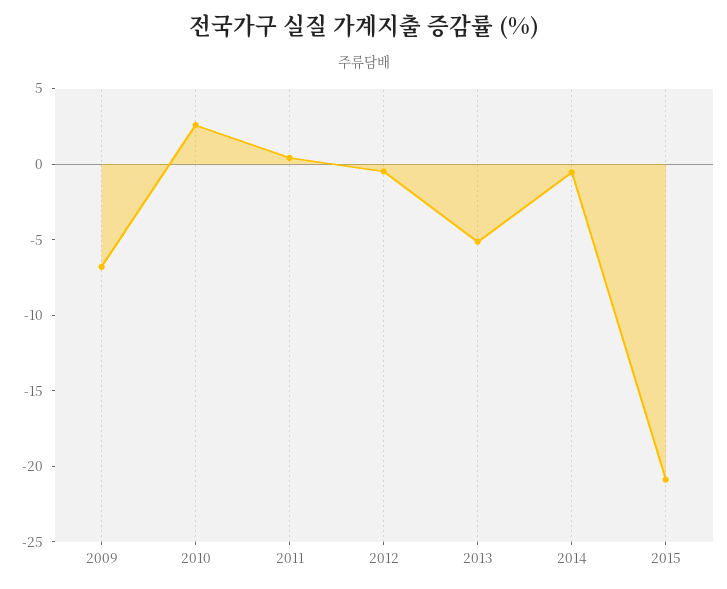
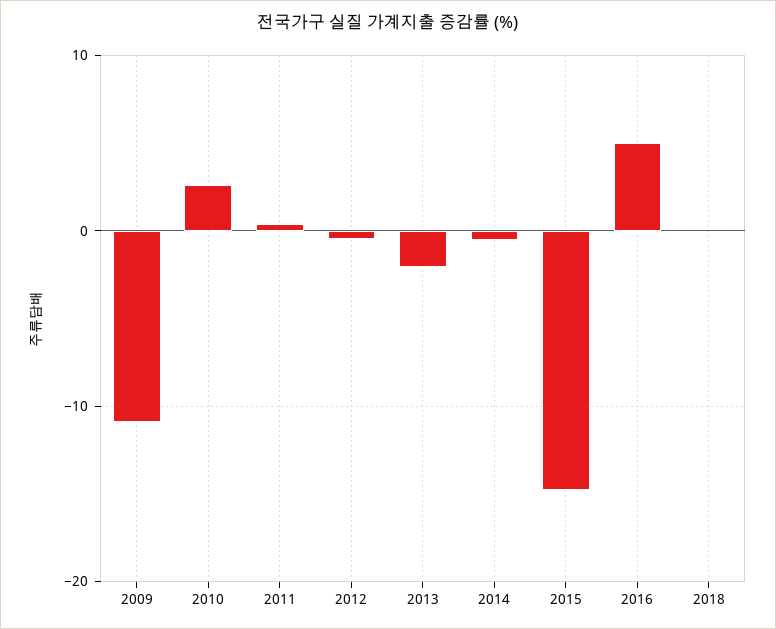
2009: -7 -> -11
2013: -5 -> -2
2015: -21 -> -15
2016: none -> 5
2018: none -> 0

